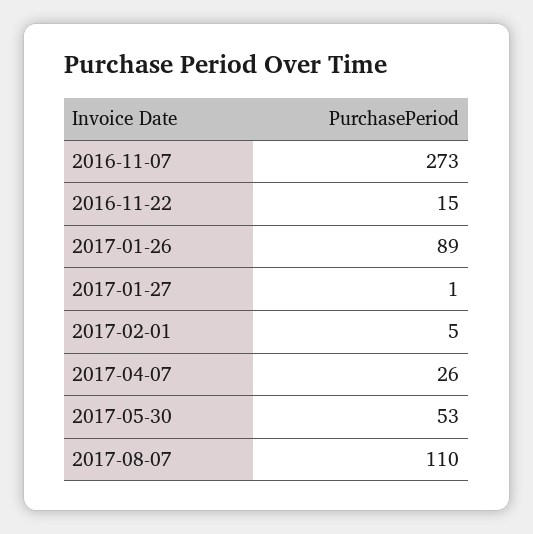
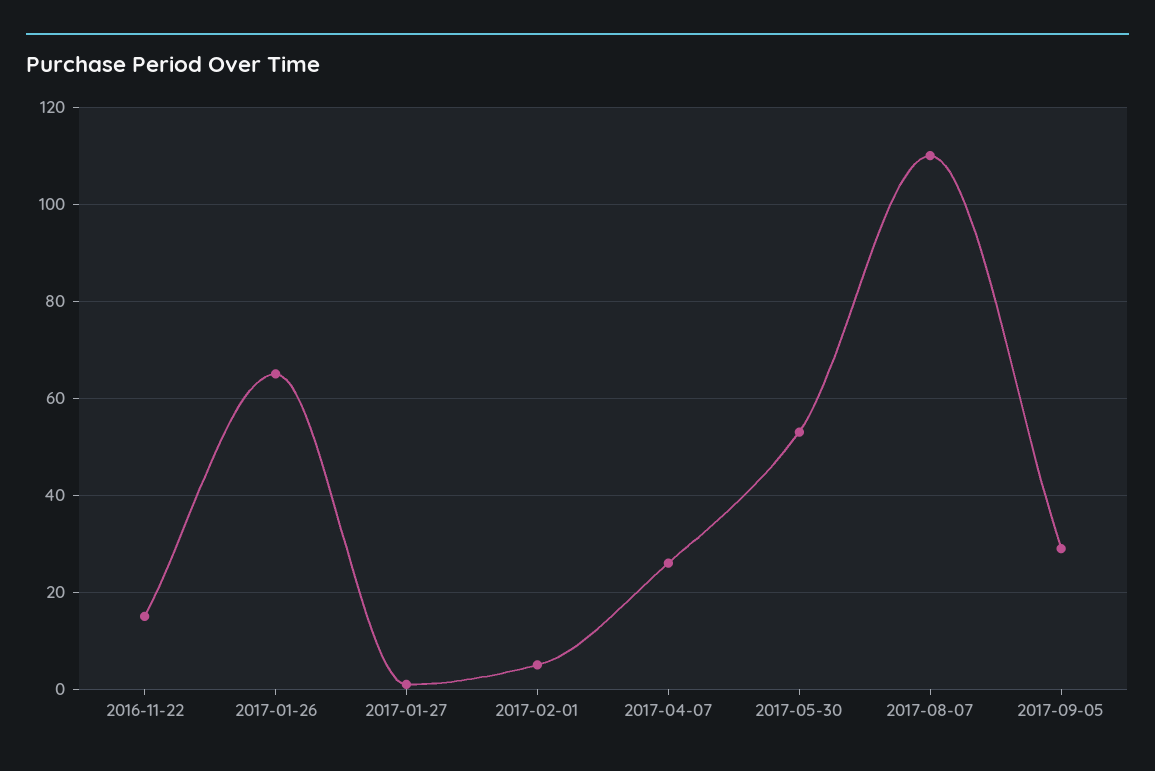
2016-11-07: 273 -> none
2017-01-26: 89 -> 65
2017-09-05: none -> 30

